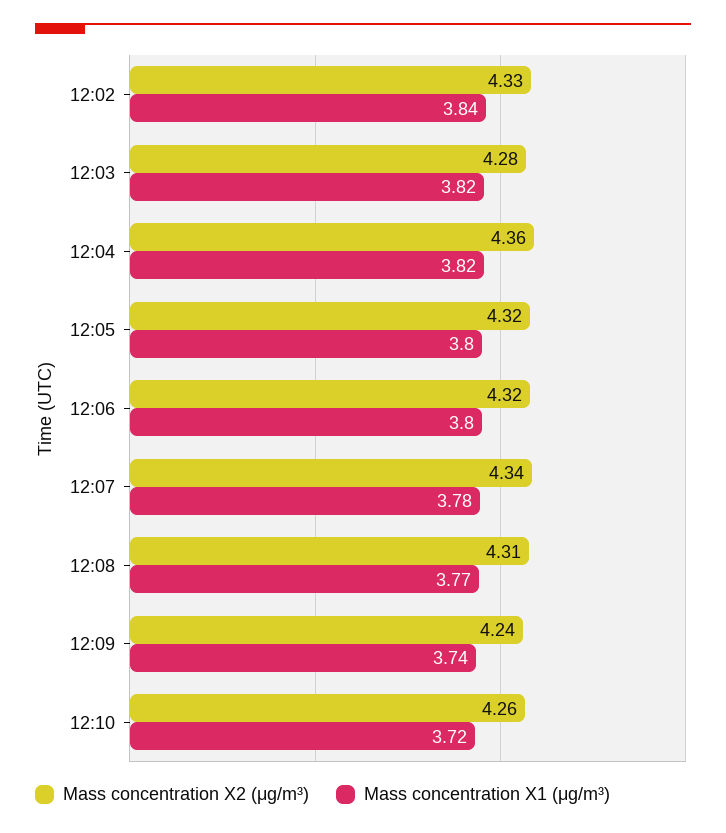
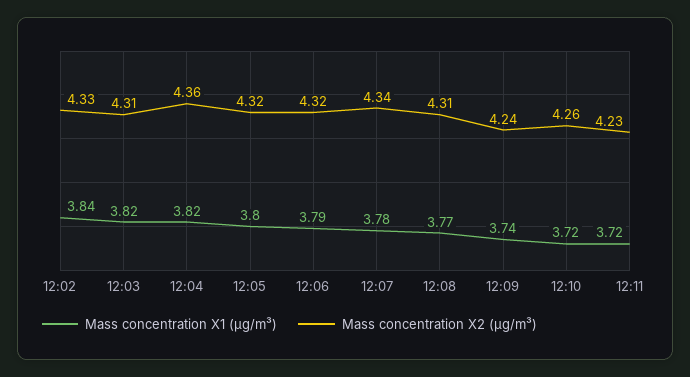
Mass concentration X2 (μg/m³), 12:03: 4.28 -> 4.31
Mass concentration X1 (μg/m³), 12:06: 3.8 -> 3.79
Mass concentration X1 (μg/m³), 12:11: none -> 3.72
Mass concentration X2 (μg/m³), 12:11: none -> 4.23

